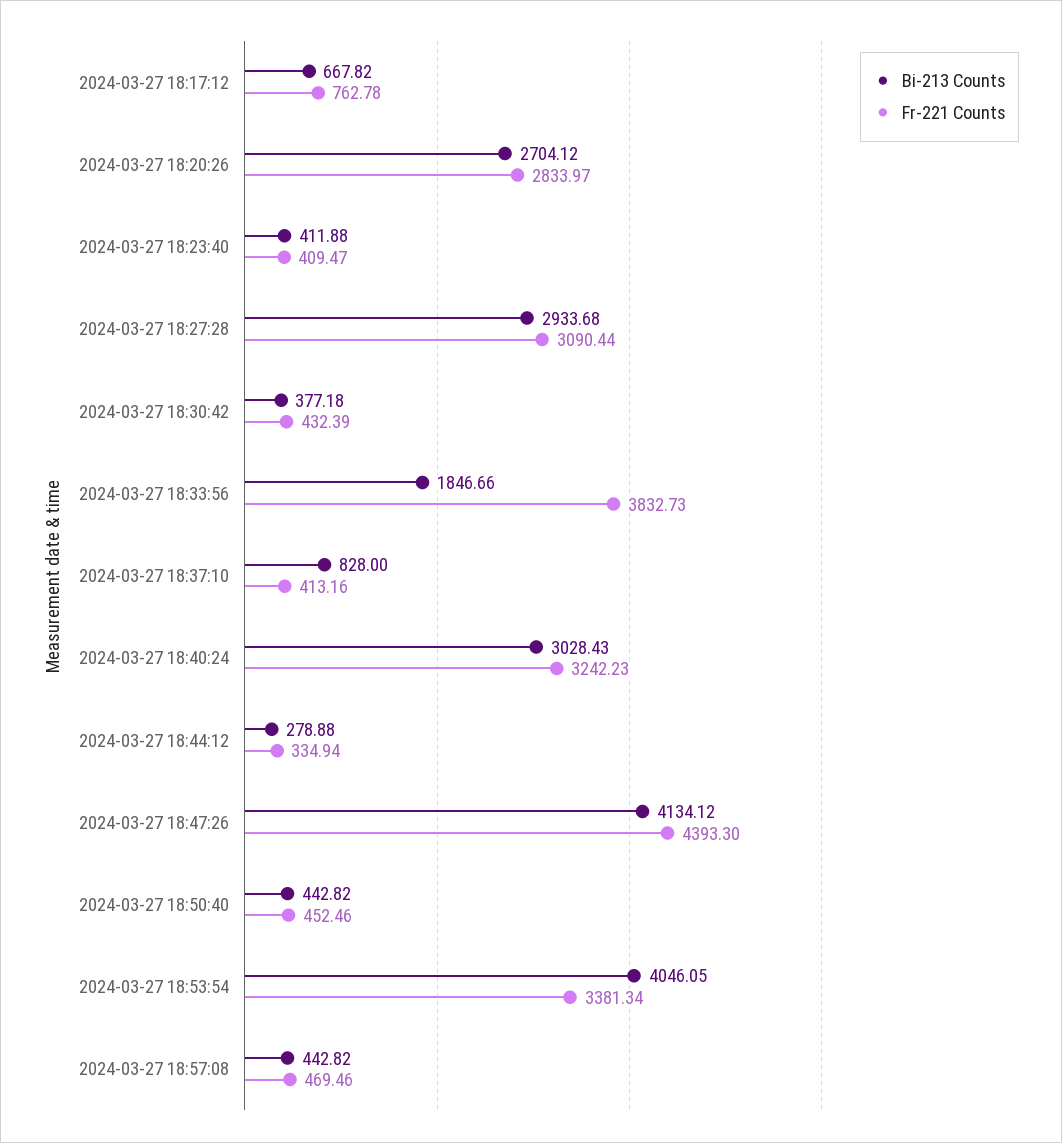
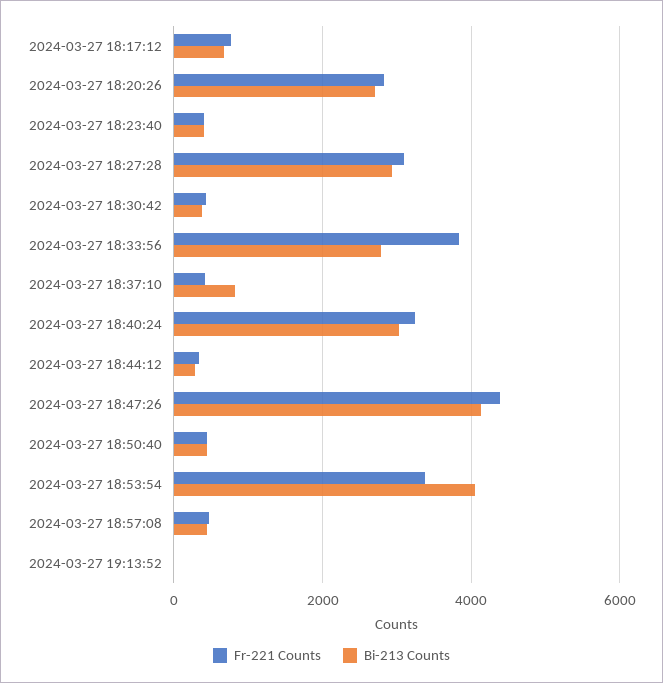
Bi-213 Counts, 2024-03-27 18:33:56: 1846.66 -> 2800
Fr-221 Counts, 2024-03-27 19:13:52: none -> 0
Bi-213 Counts, 2024-03-27 19:13:52: none -> 0

